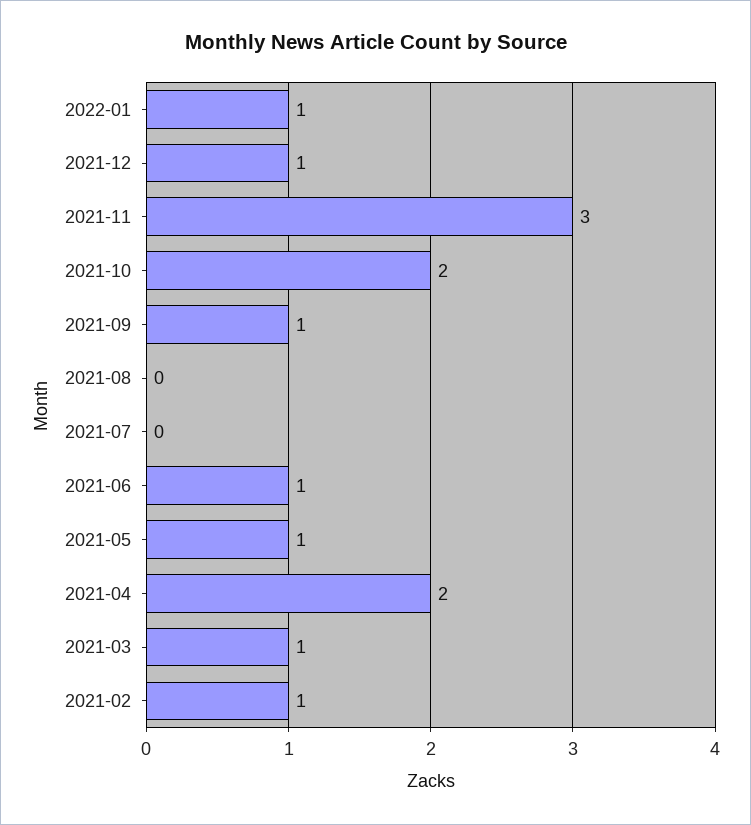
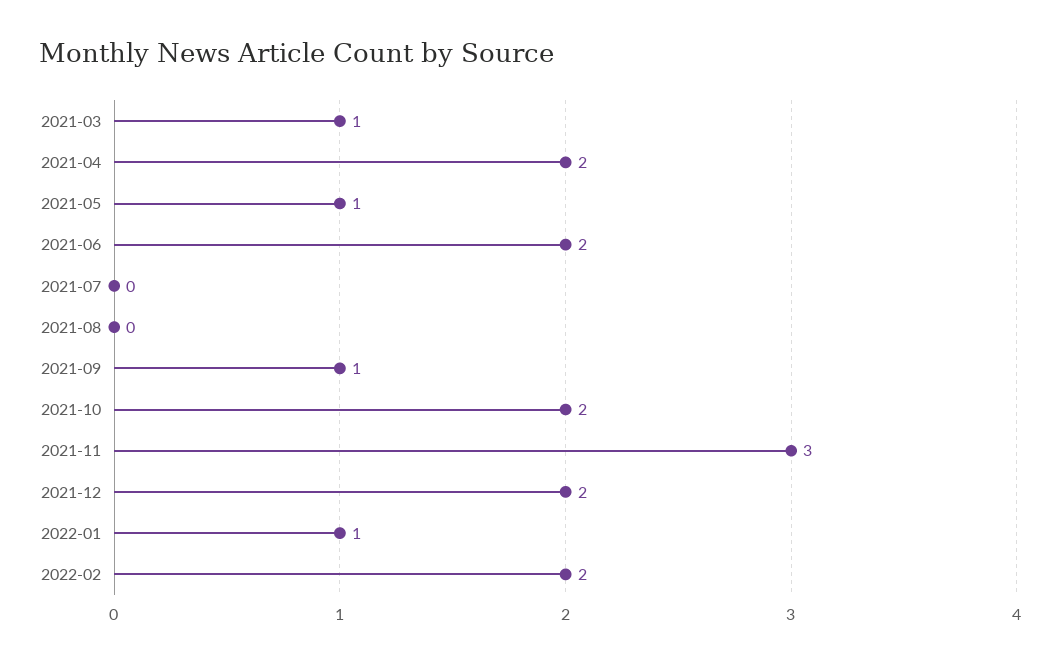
2021-12: 1 -> 2
2021-06: 1 -> 2
2021-02: 1 -> none
2022-02: none -> 2

